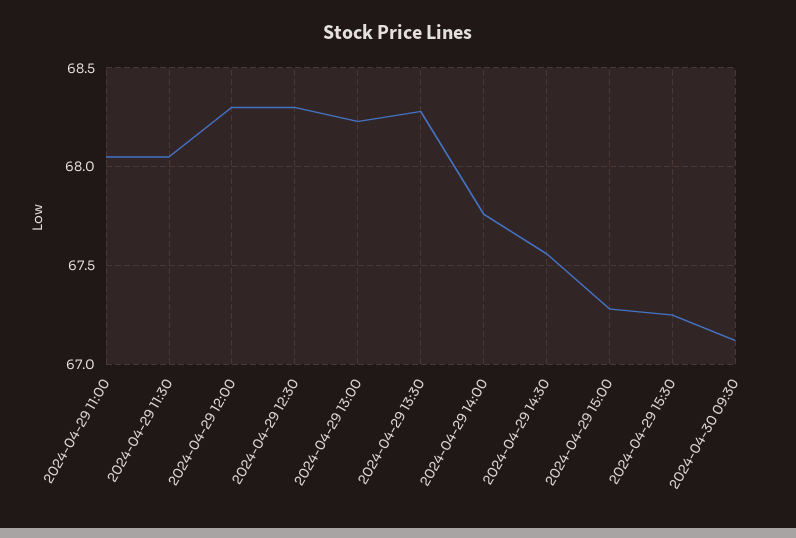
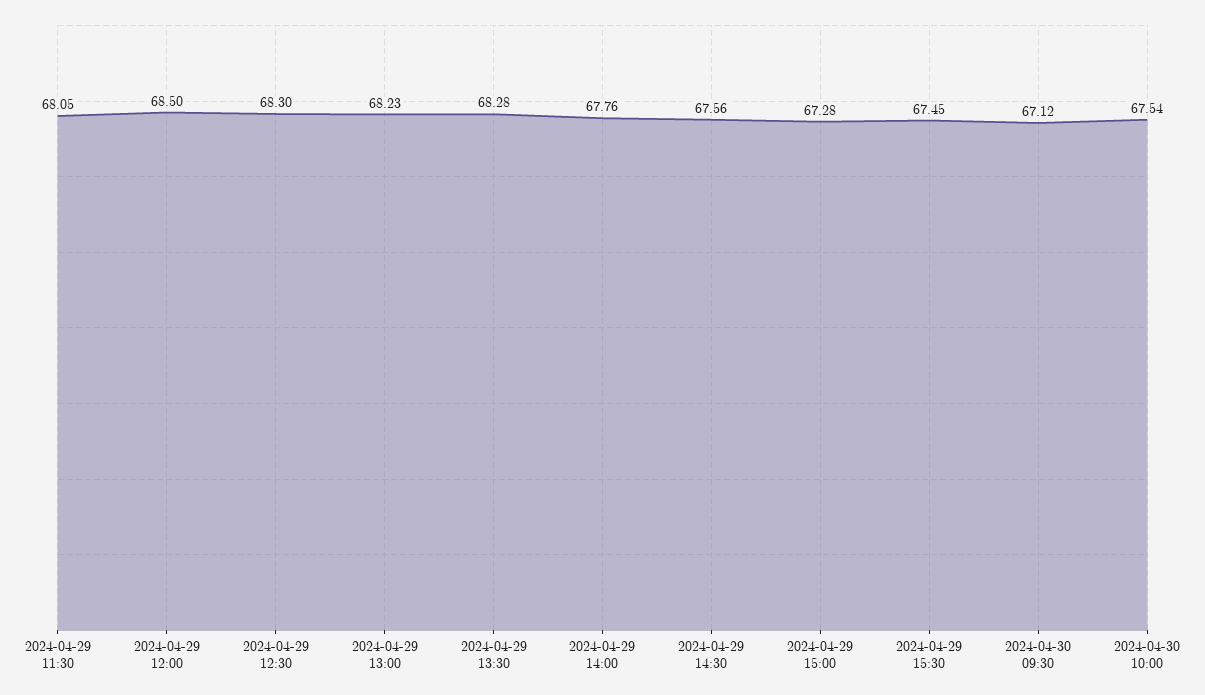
2024-04-29 11:00: 68.05 -> none
2024-04-29 12:00: 68.3 -> 68.5
2024-04-29 15:30: 67.25 -> 67.45
2024-04-30 10:00: none -> 67.54

